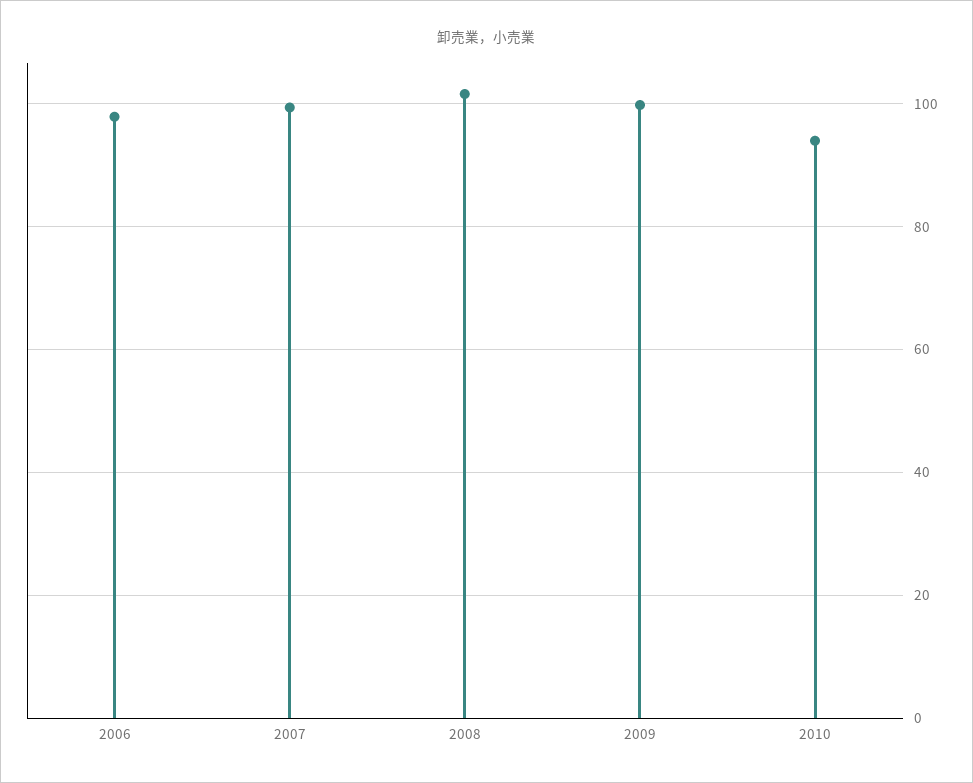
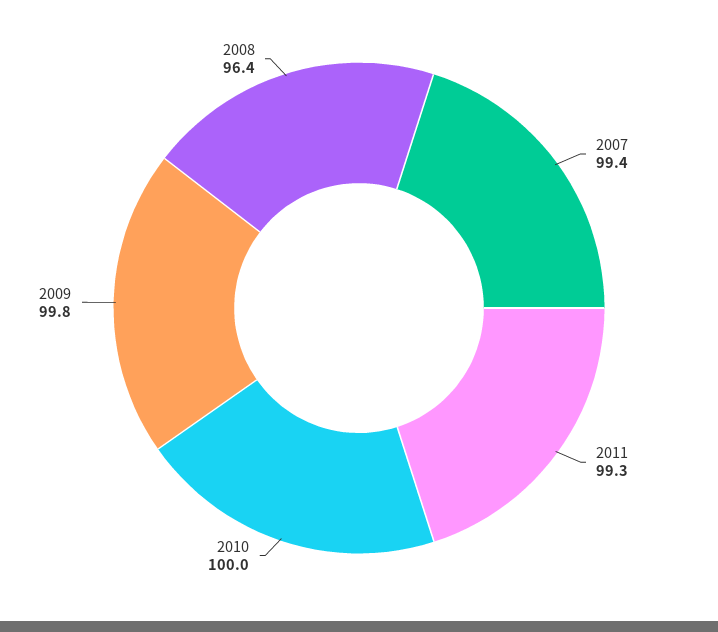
2006: 98 -> none
2008: 102 -> 96.4
2010: 94 -> 100
2011: none -> 99.3

